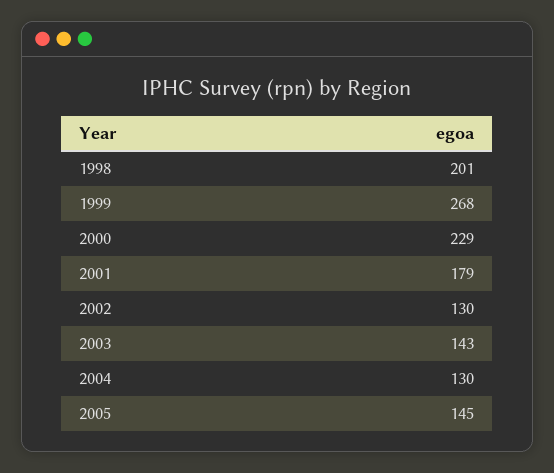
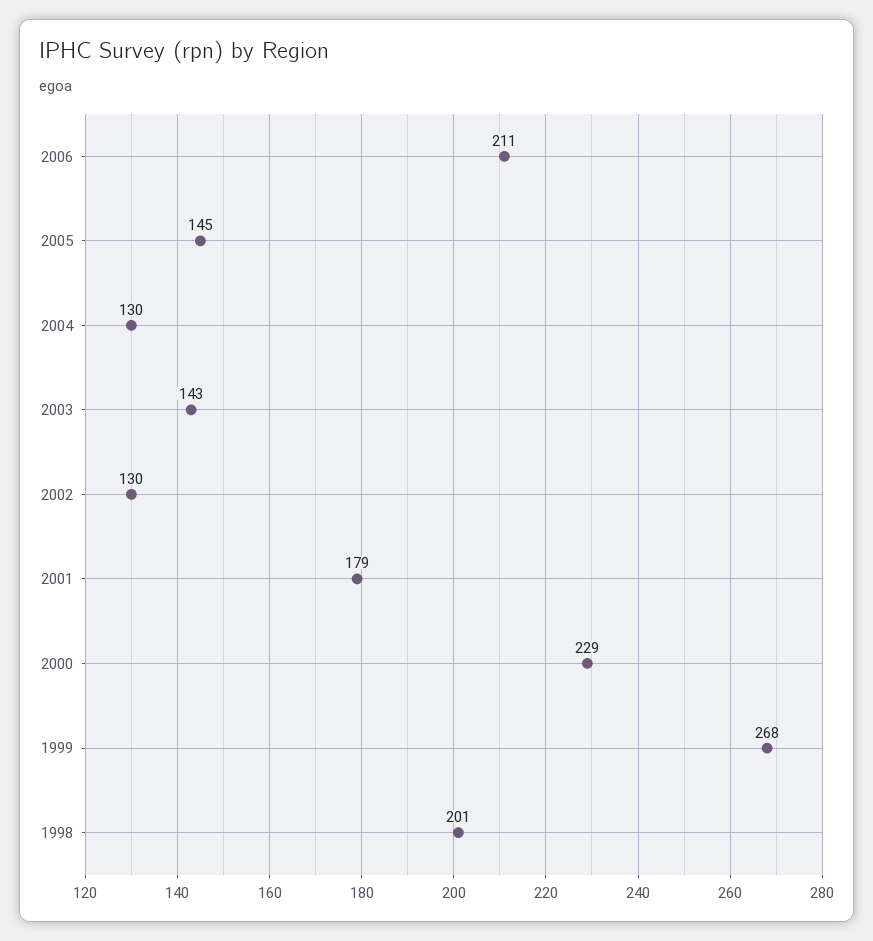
2006: none -> 211

